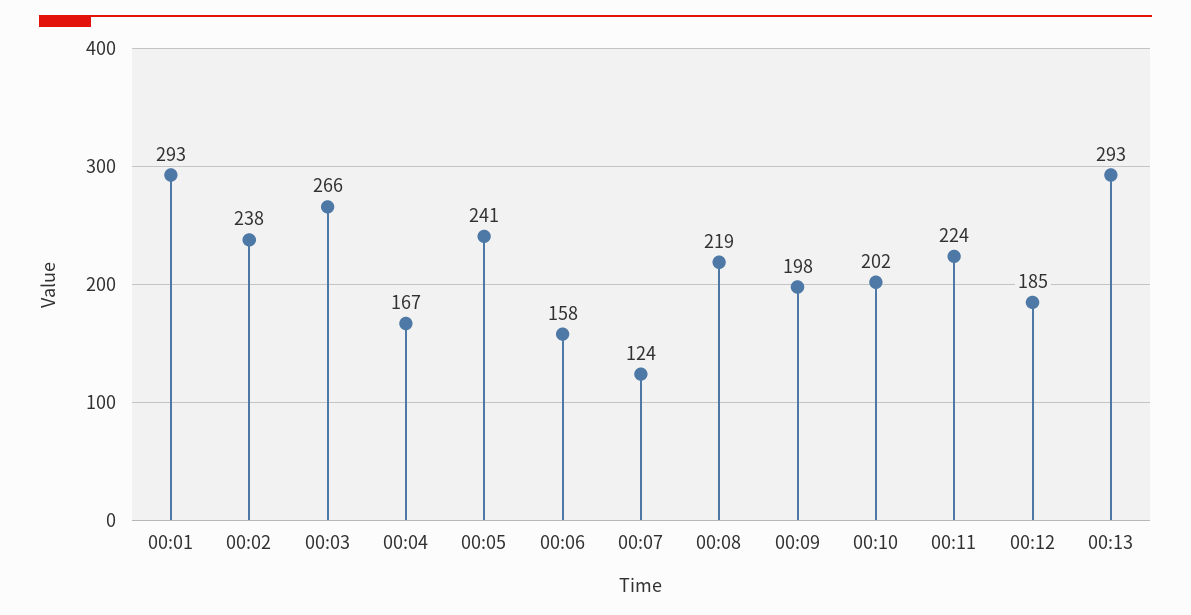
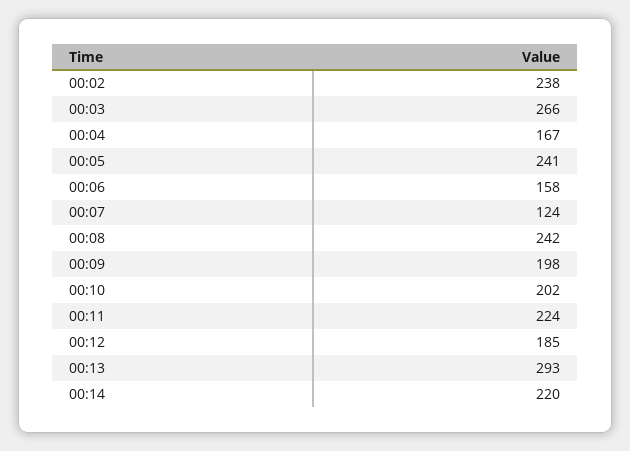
00:01: 293 -> none
00:08: 219 -> 242
00:14: none -> 220

